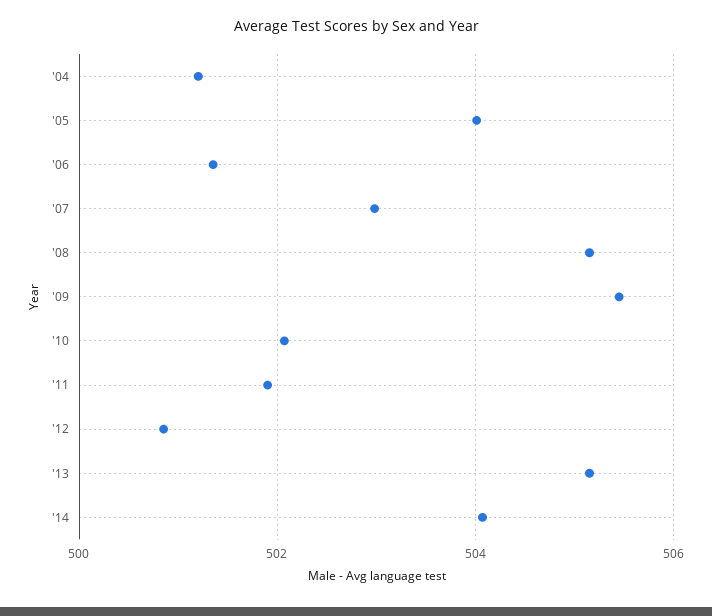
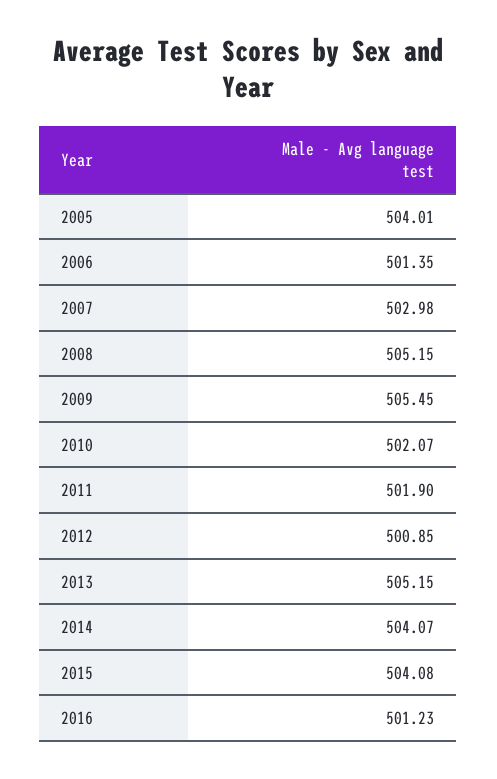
'04: 501.2 -> none
2015: none -> 504.08
2016: none -> 501.23

